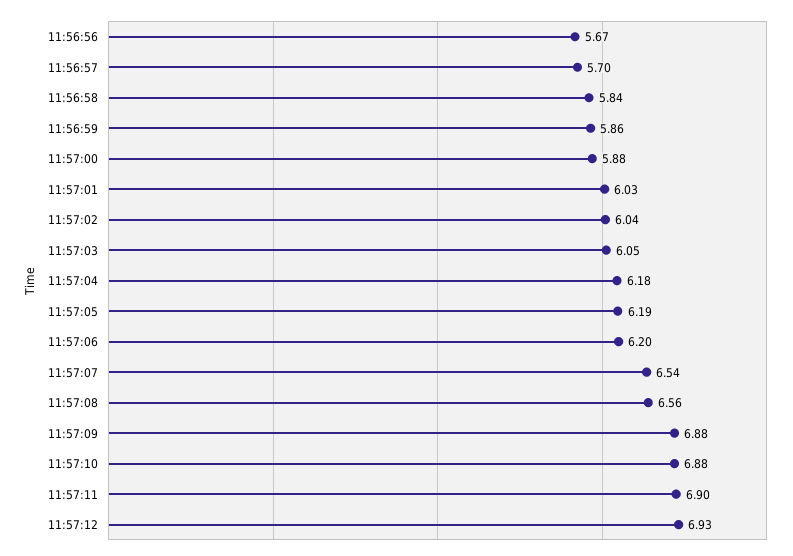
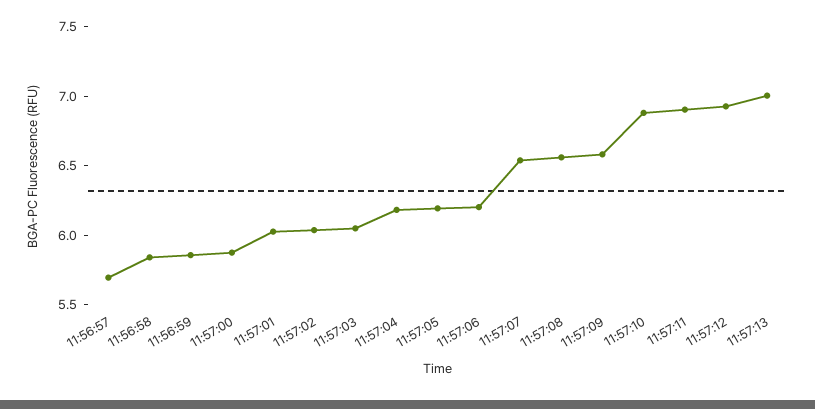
11:56:56: 5.67 -> none
11:57:09: 6.88 -> 6.6
11:57:13: none -> 7

